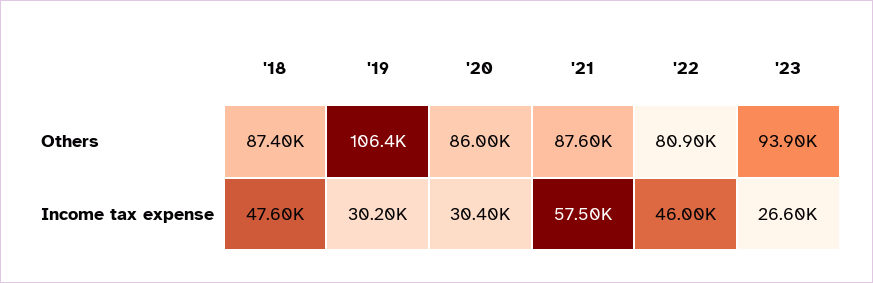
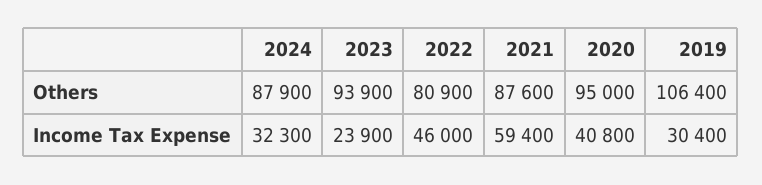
'18, Others: 87400 -> none
'20, Others: 86000 -> 95000
'18, Income tax expense: 47600 -> none
'19, Income tax expense: 30200 -> 30400
'20, Income tax expense: 30400 -> 40800
'21, Income tax expense: 57500 -> 59400
'23, Income tax expense: 26600 -> 23900
2024, Others: none -> 87900
2024, Income tax expense: none -> 32300

